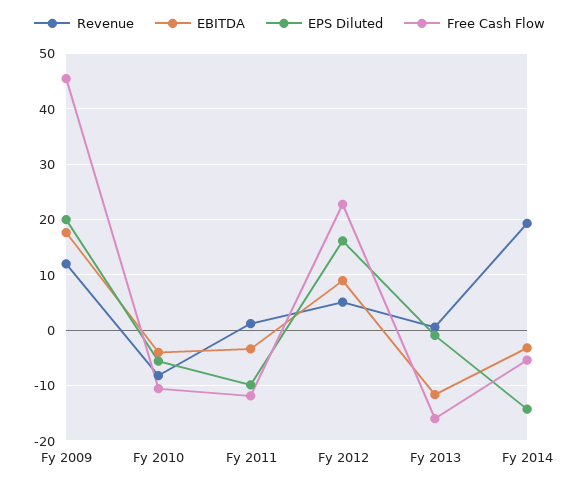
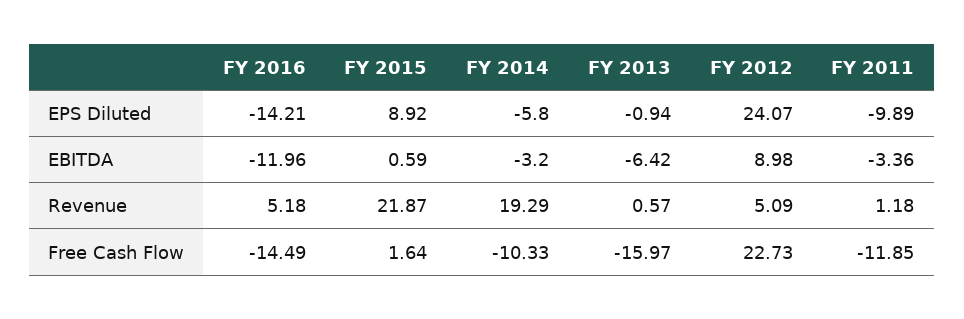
Revenue, Fy 2009: 12 -> none
EBITDA, Fy 2009: 18 -> none
EPS Diluted, Fy 2009: 20 -> none
Free Cash Flow, Fy 2009: 46 -> none
Revenue, Fy 2010: -8 -> none
EBITDA, Fy 2010: -4 -> none
EPS Diluted, Fy 2010: -6 -> none
Free Cash Flow, Fy 2010: -10 -> none
EPS Diluted, Fy 2012: 16 -> 24.07
EBITDA, Fy 2013: -12 -> -6.42
EPS Diluted, Fy 2014: -14 -> -5.8
Free Cash Flow, Fy 2014: -6 -> -10.33
EPS Diluted, FY 2016: none -> -14.21
EPS Diluted, FY 2015: none -> 8.92
EBITDA, FY 2016: none -> -11.96
EBITDA, FY 2015: none -> 0.59
Revenue, FY 2016: none -> 5.18
Revenue, FY 2015: none -> 21.87
Free Cash Flow, FY 2016: none -> -14.49
Free Cash Flow, FY 2015: none -> 1.64

